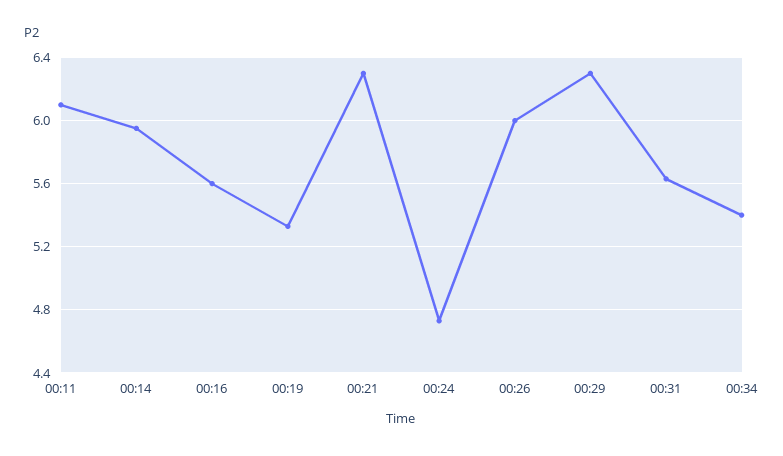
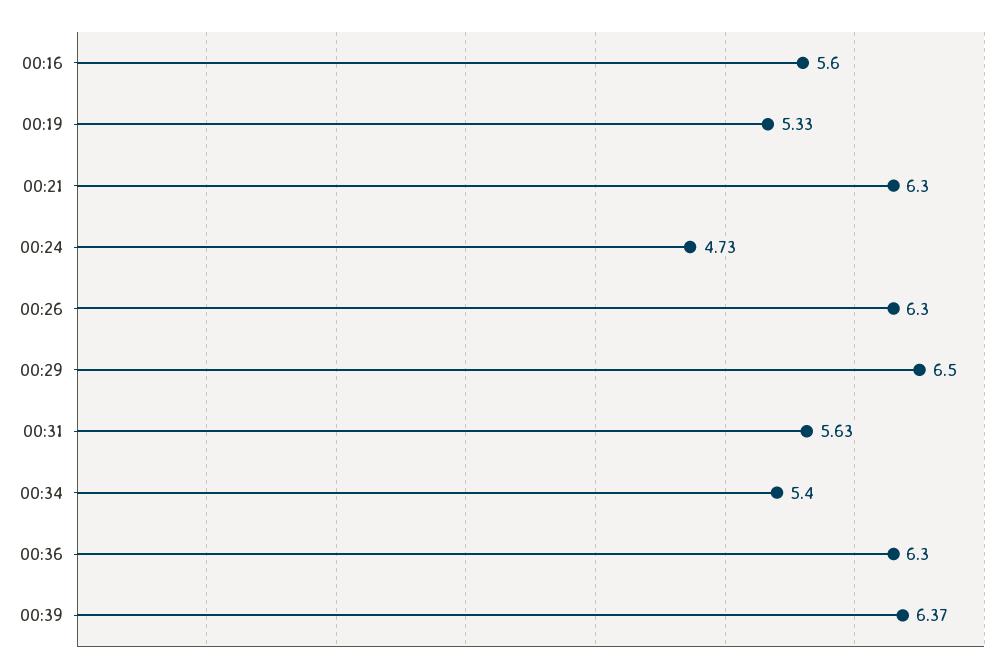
00:11: 6.1 -> none
00:14: 5.95 -> none
00:26: 6 -> 6.3
00:29: 6.3 -> 6.5
00:36: none -> 6.3
00:39: none -> 6.37

